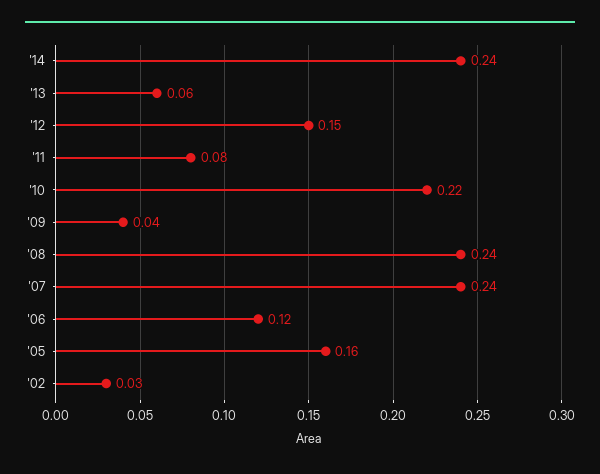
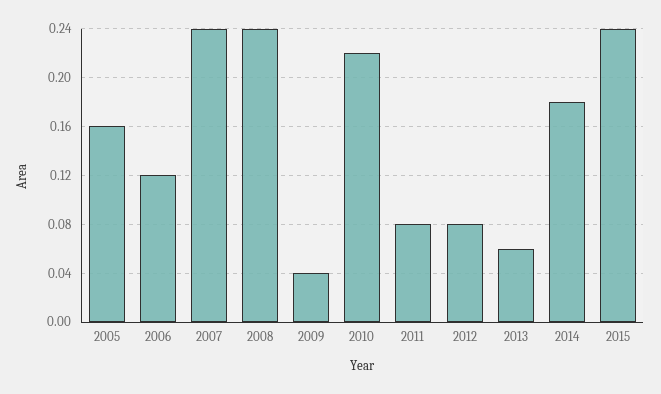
'14: 0.24 -> 0.18
'12: 0.15 -> 0.08
'02: 0.03 -> none
2015: none -> 0.24

